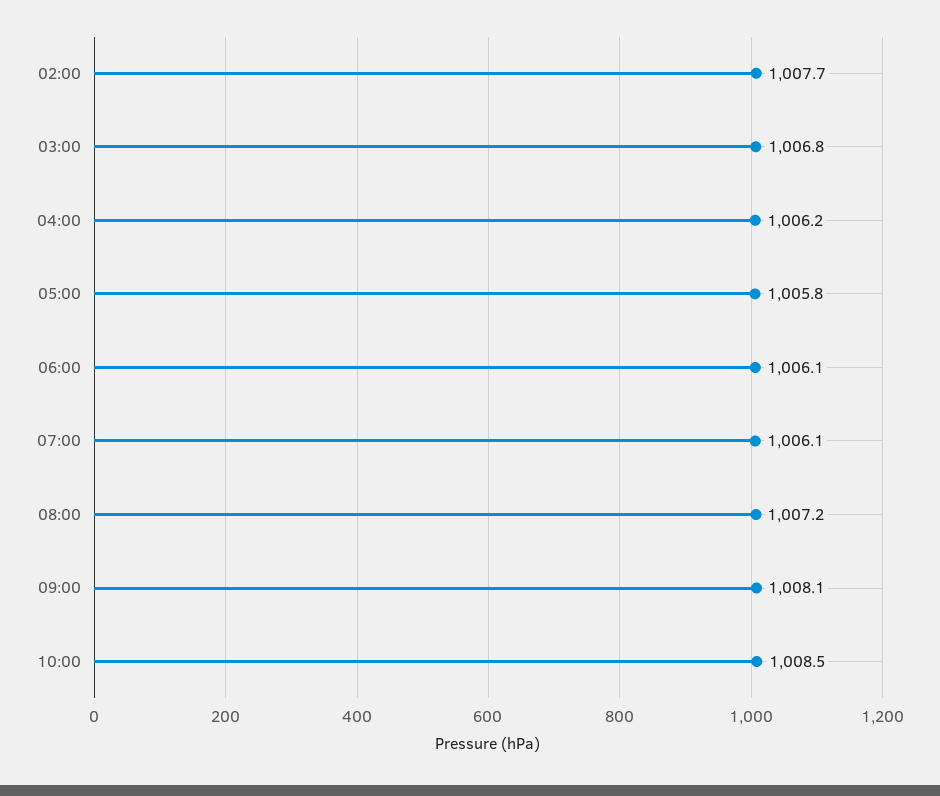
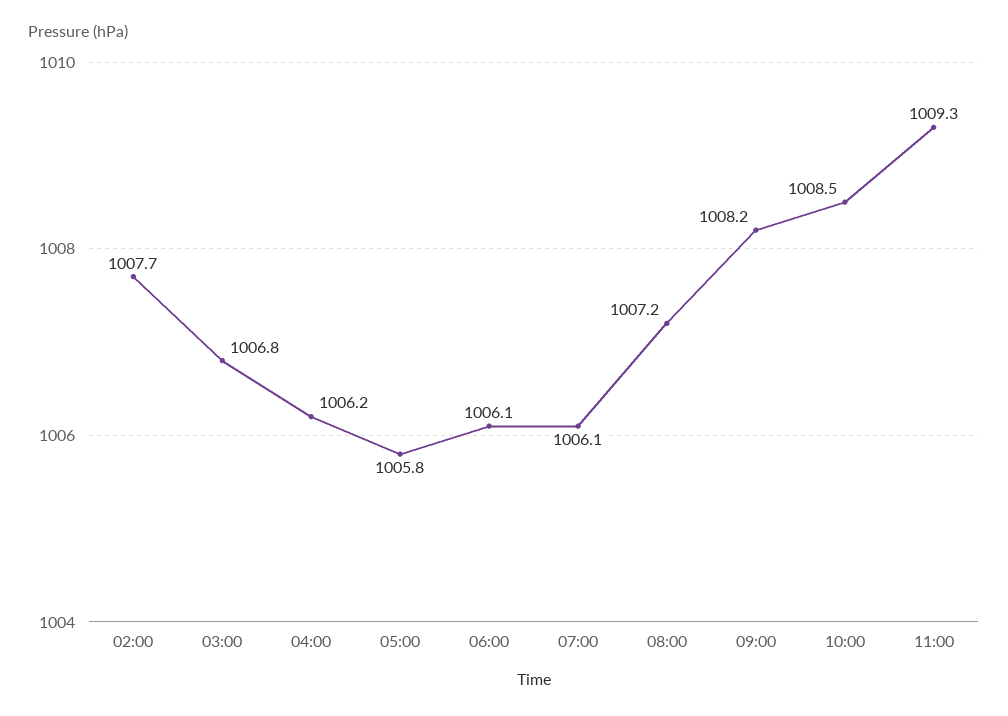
09:00: 1008.1 -> 1008.2
11:00: none -> 1009.3

